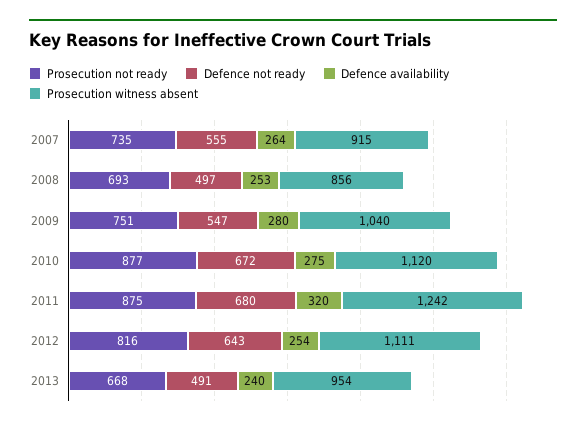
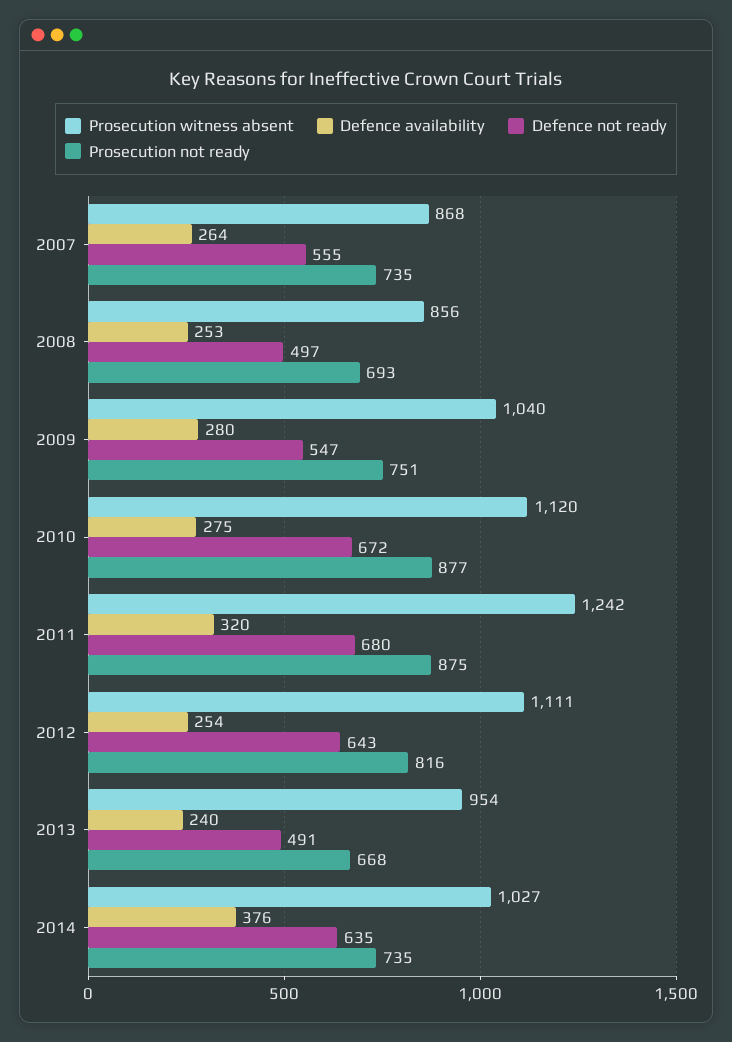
Prosecution witness absent, 2007: 915 -> 868
Prosecution witness absent, 2014: none -> 1027
Defence availability, 2014: none -> 376
Defence not ready, 2014: none -> 635
Prosecution not ready, 2014: none -> 735

